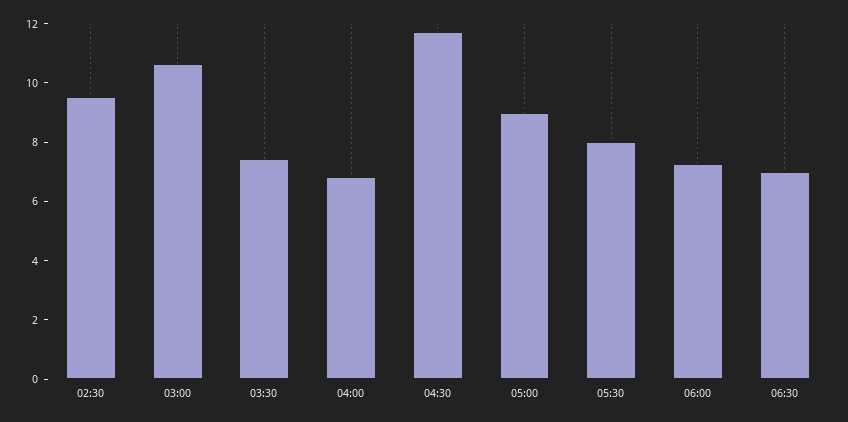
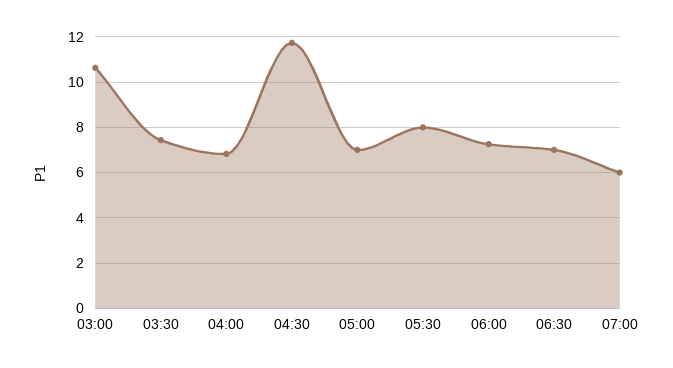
02:30: 9.5 -> none
05:00: 9 -> 7
07:00: none -> 6

